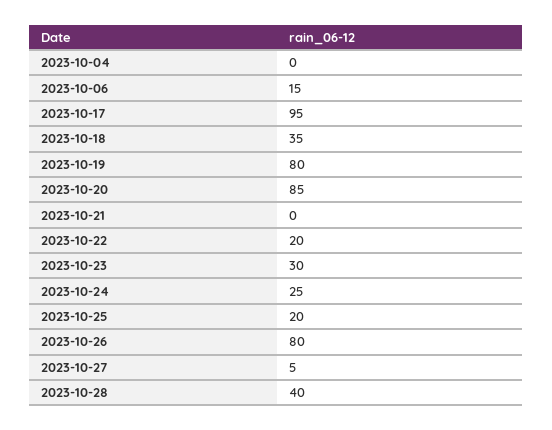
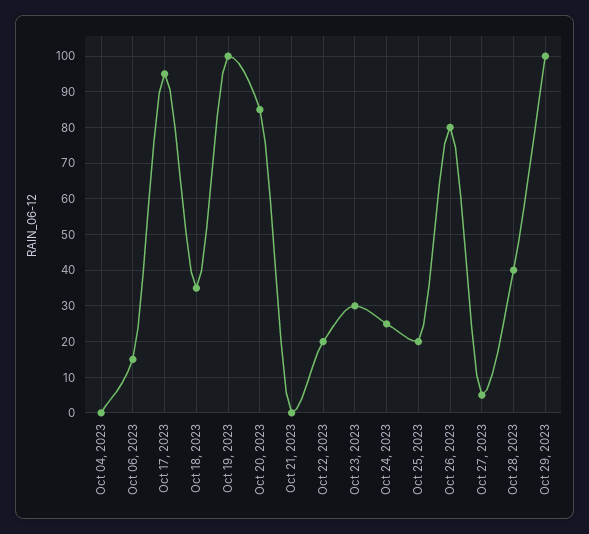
2023-10-19: 80 -> 100
Oct 29, 2023: none -> 100

